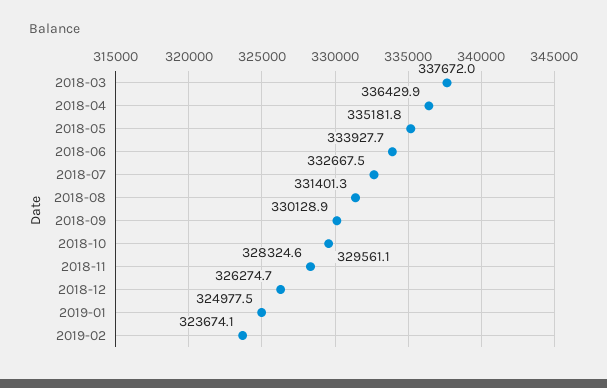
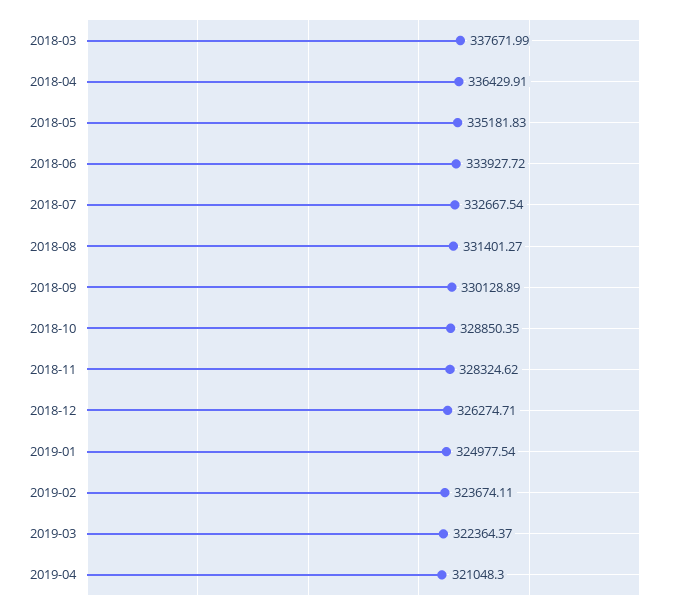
2018-10: 329561.1 -> 328850.35
2019-03: none -> 322364.37
2019-04: none -> 321048.3

